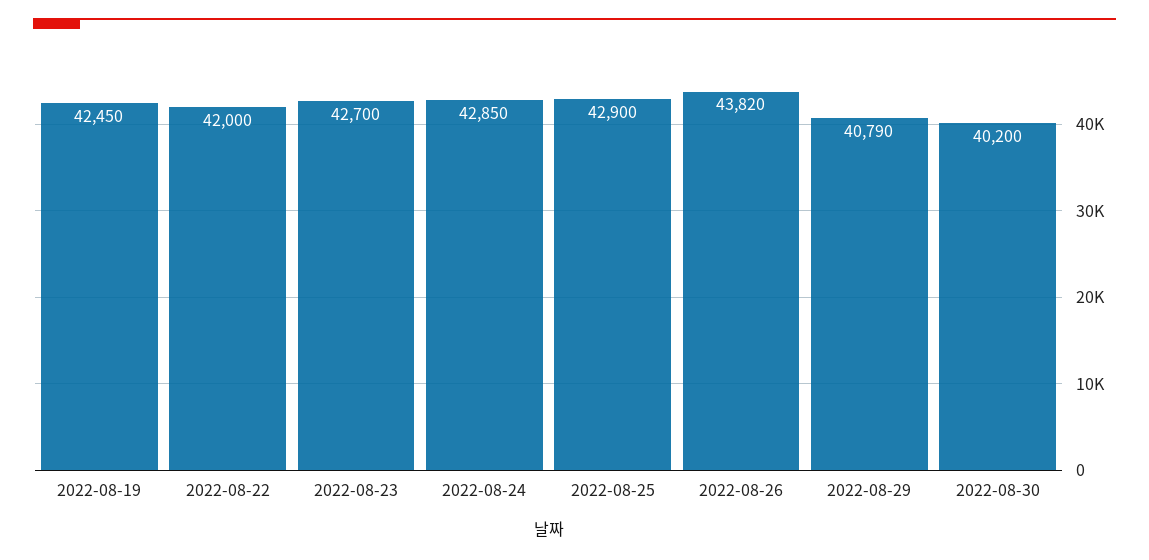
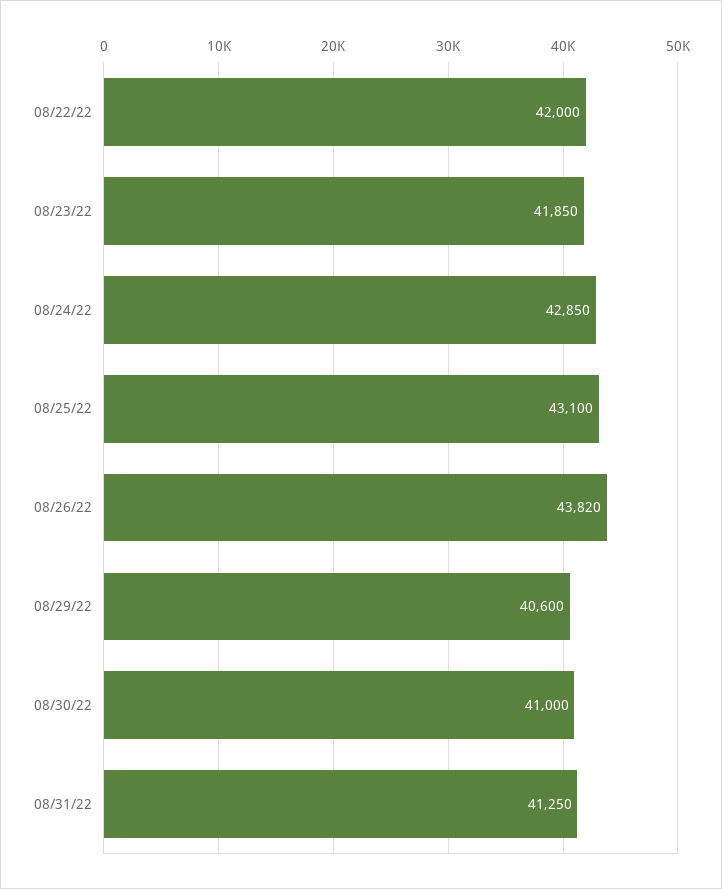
2022-08-19: 42450 -> none
2022-08-23: 42700 -> 41850
2022-08-25: 42900 -> 43100
2022-08-29: 40790 -> 40600
2022-08-30: 40200 -> 41000
08/31/22: none -> 41250

